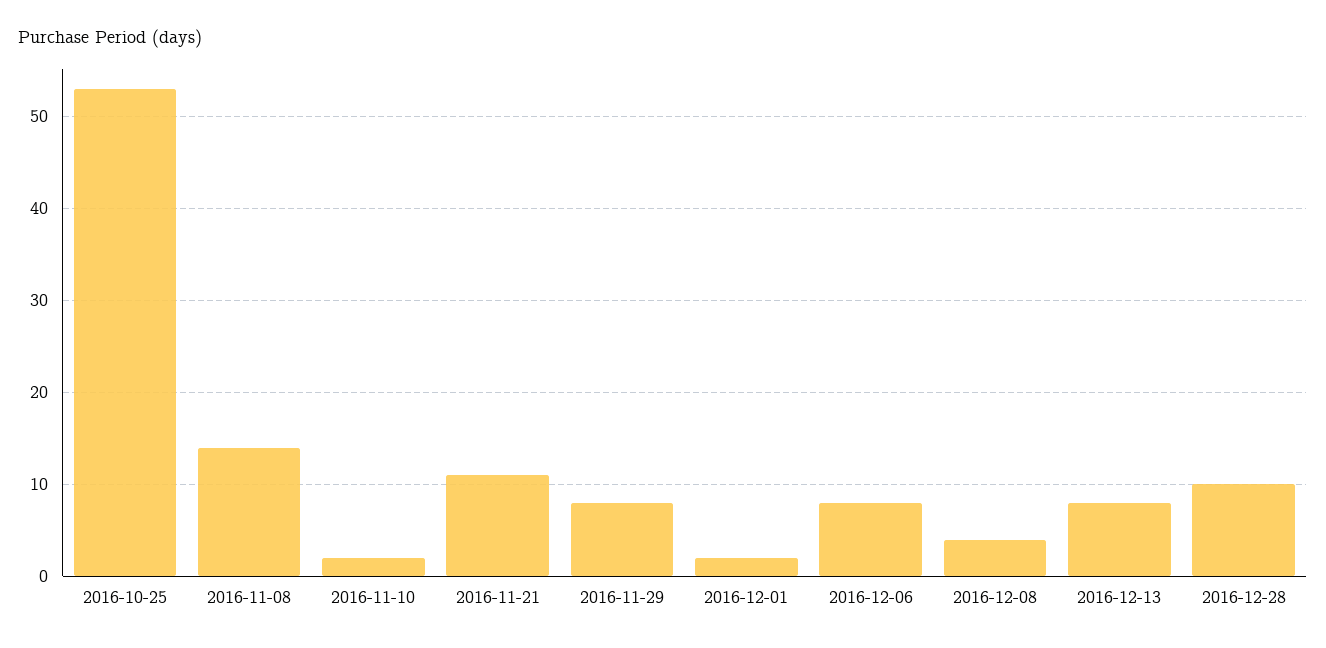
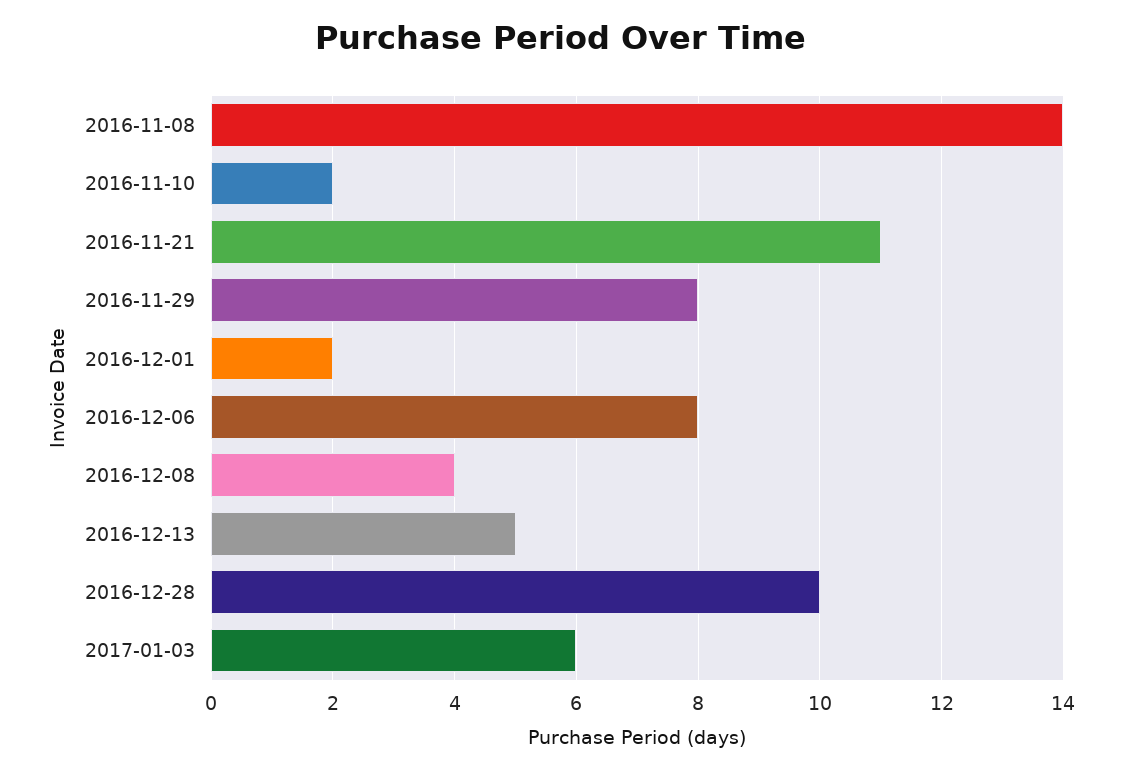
2016-10-25: 53 -> none
2016-12-13: 8 -> 5
2017-01-03: none -> 6

